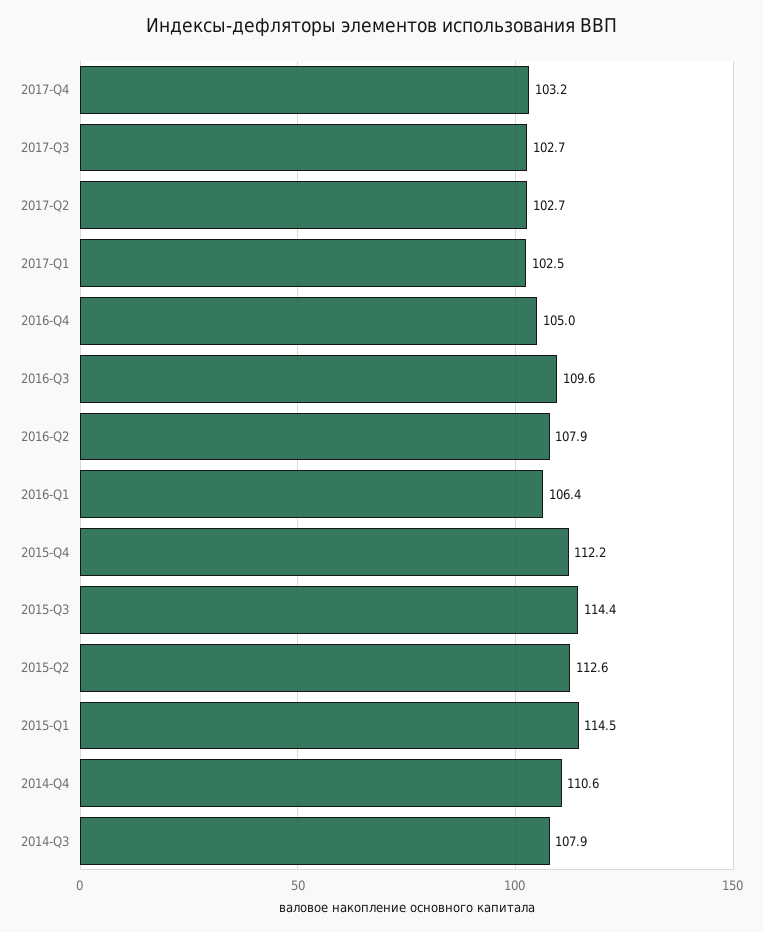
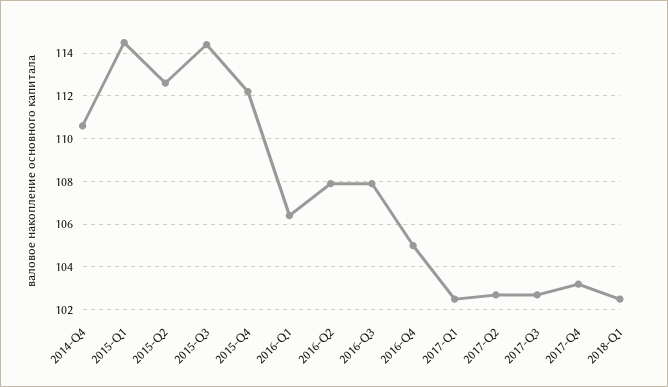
2016-Q3: 109.6 -> 108
2014-Q3: 107.9 -> none
2018-Q1: none -> 102.5

